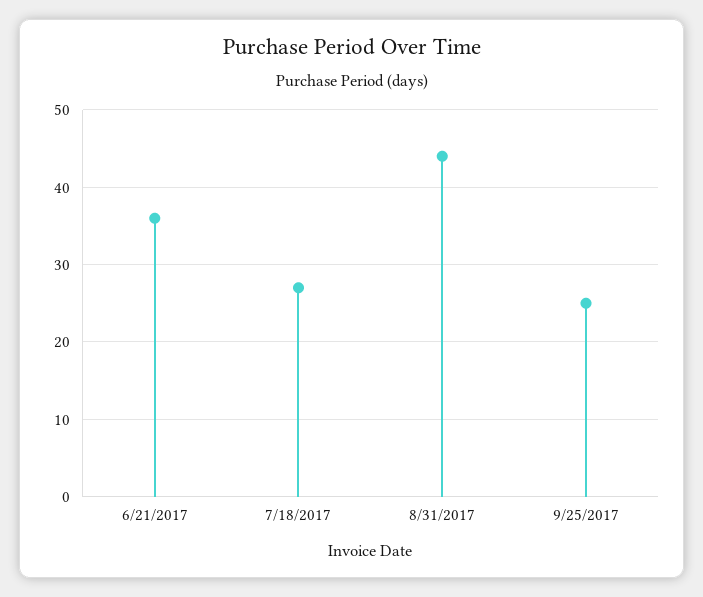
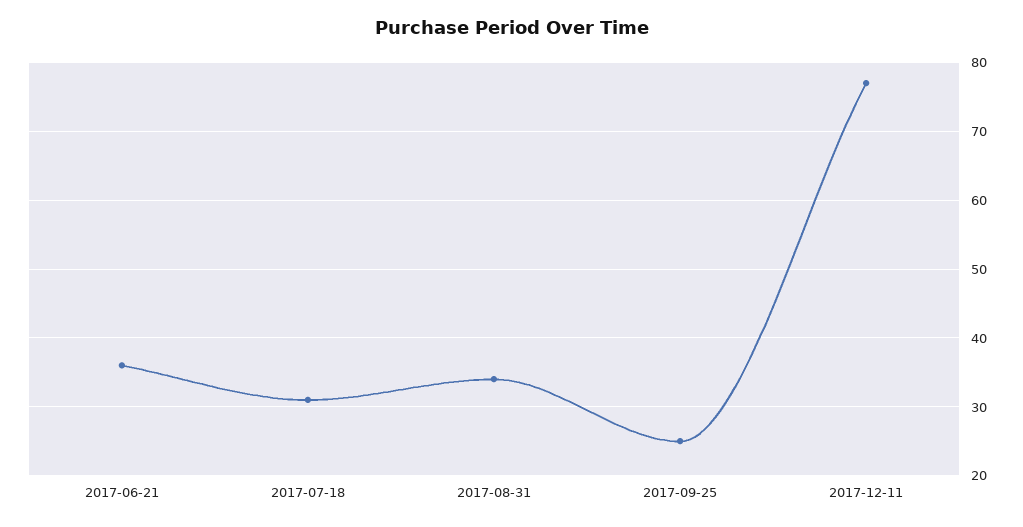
7/18/2017: 27 -> 31
8/31/2017: 44 -> 34
2017-12-11: none -> 77

